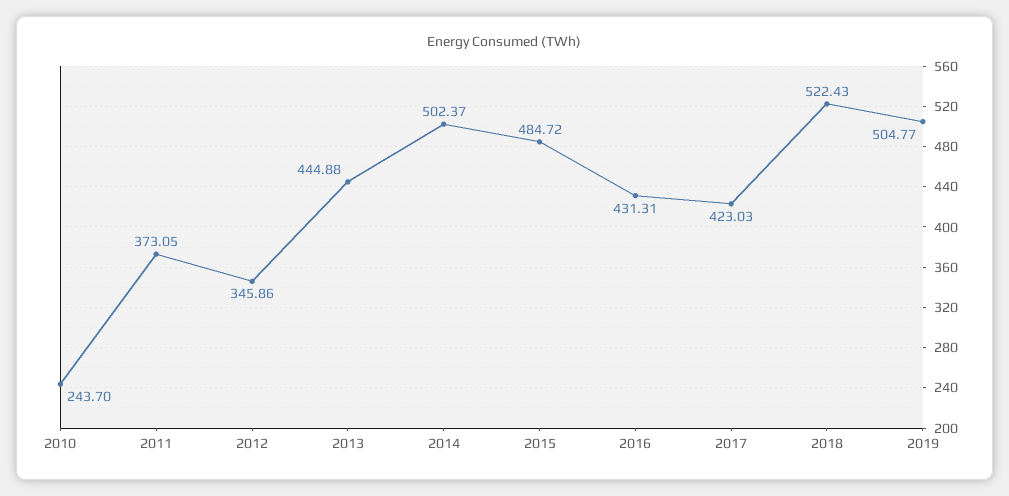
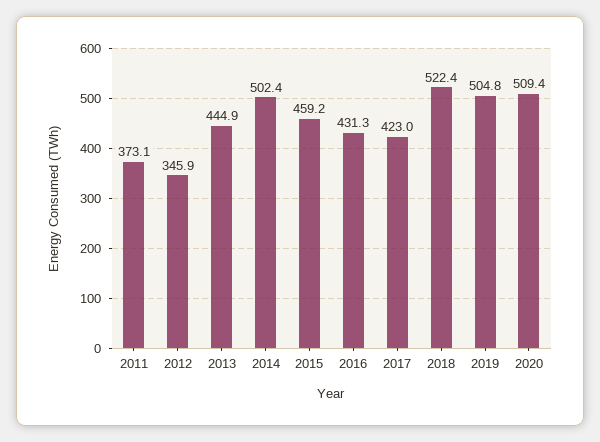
2010: 243.7 -> none
2015: 484.72 -> 459.2
2020: none -> 509.4

